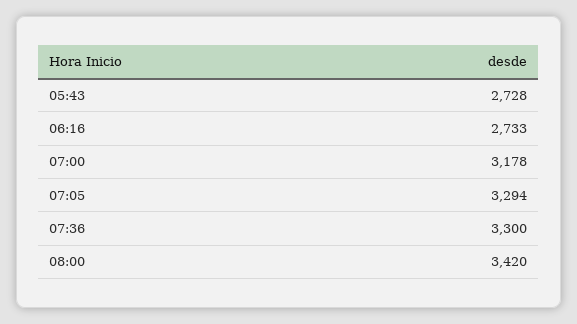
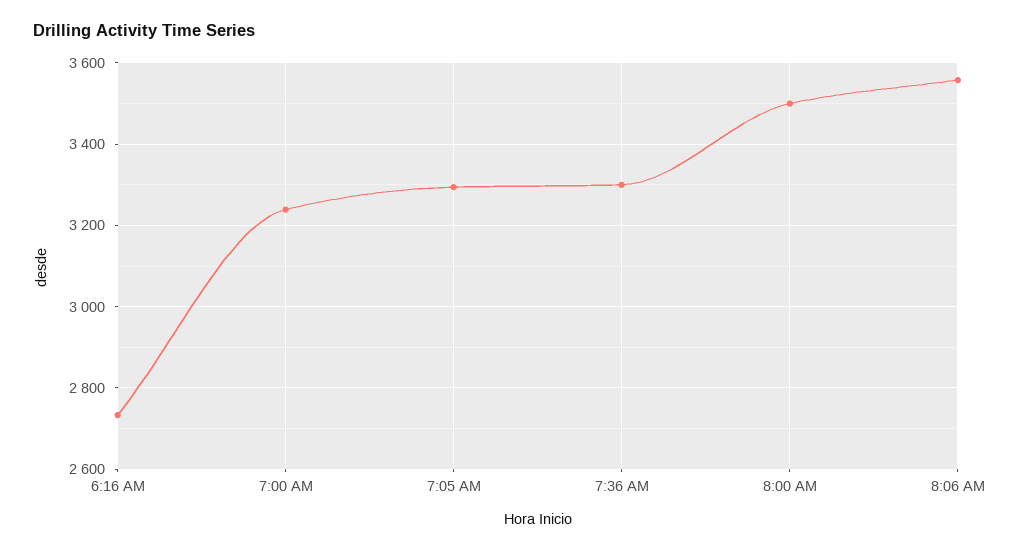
05:43: 2728 -> none
07:00: 3178 -> 3240
08:00: 3420 -> 3500
8:06 AM: none -> 3560

